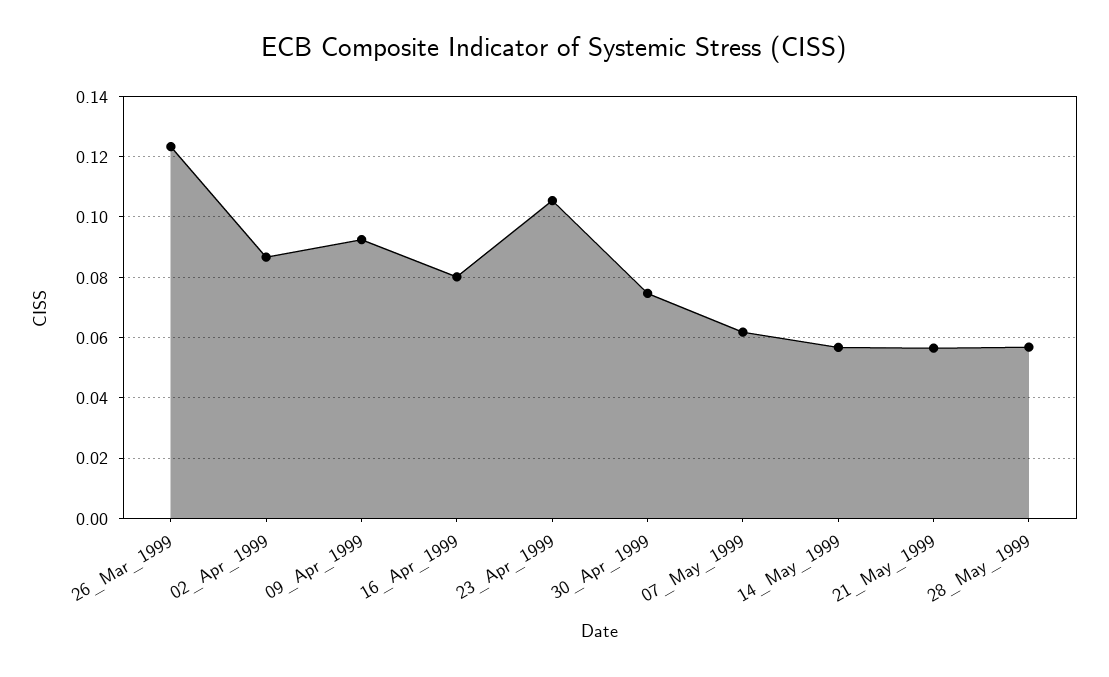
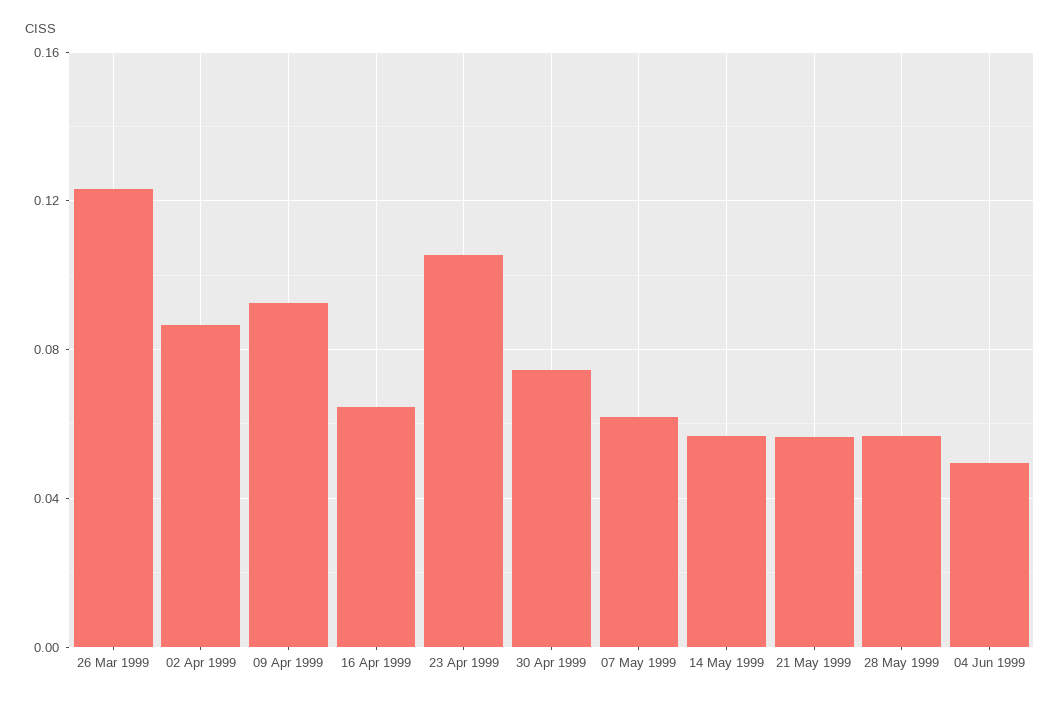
16_Apr_1999: 0.08 -> 0.065
04 Jun 1999: none -> 0.05

